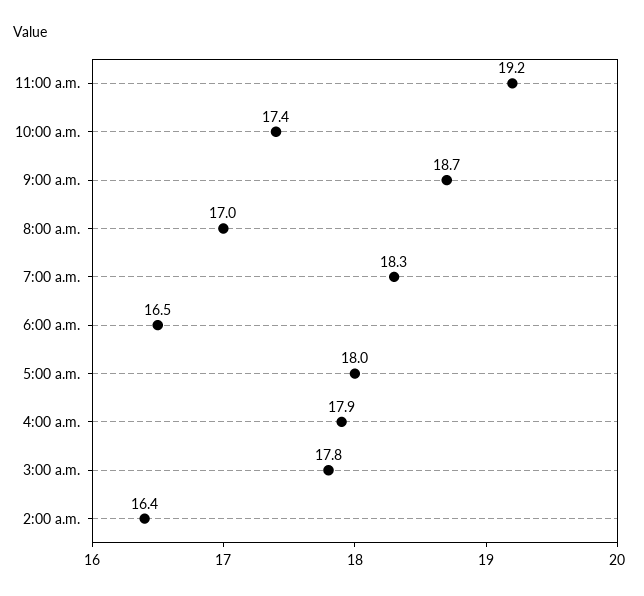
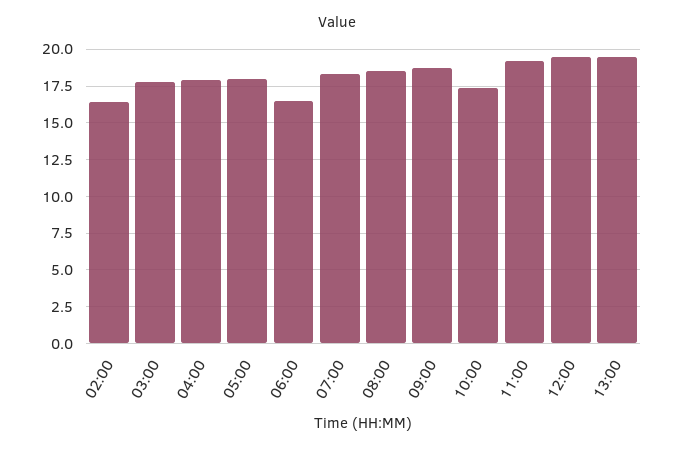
8:00 a.m.: 17 -> 18.5
12:00: none -> 19.5
13:00: none -> 19.5

